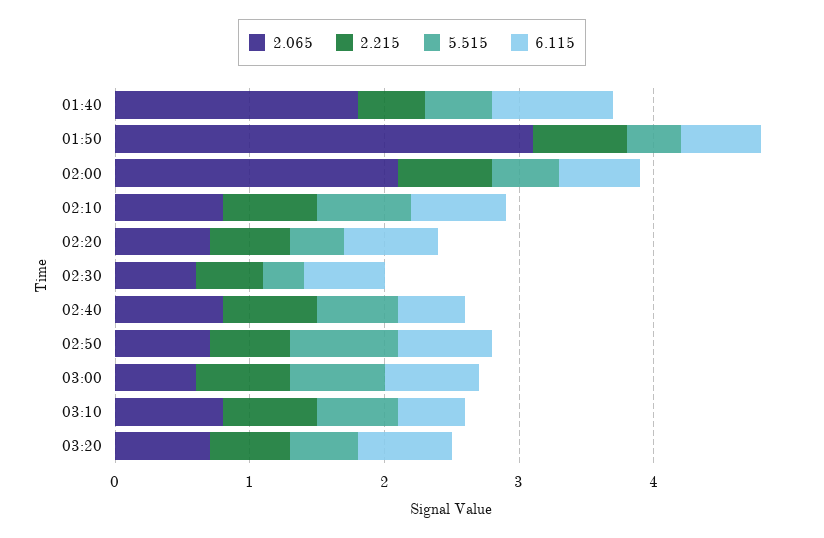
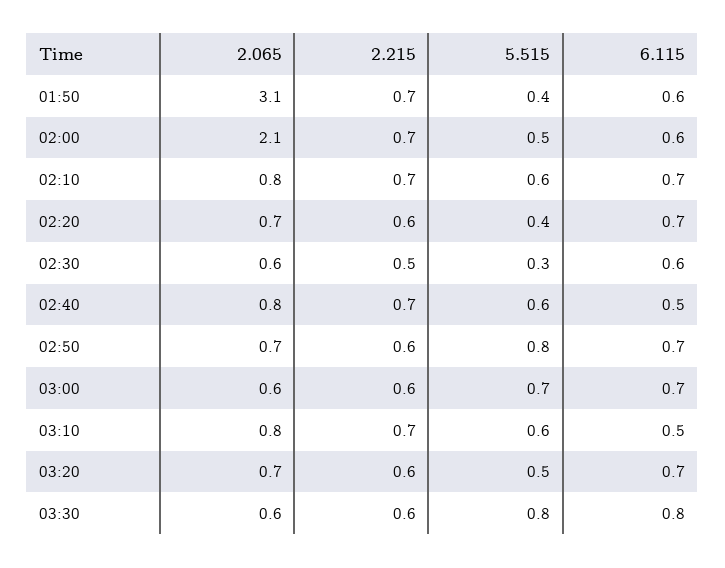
2.065, 01:40: 1.8 -> none
2.215, 01:40: 0.5 -> none
5.515, 01:40: 0.5 -> none
6.115, 01:40: 0.9 -> none
5.515, 02:10: 0.7 -> 0.6
2.215, 03:00: 0.7 -> 0.6
2.065, 03:30: none -> 0.6
2.215, 03:30: none -> 0.6
5.515, 03:30: none -> 0.8
6.115, 03:30: none -> 0.8

